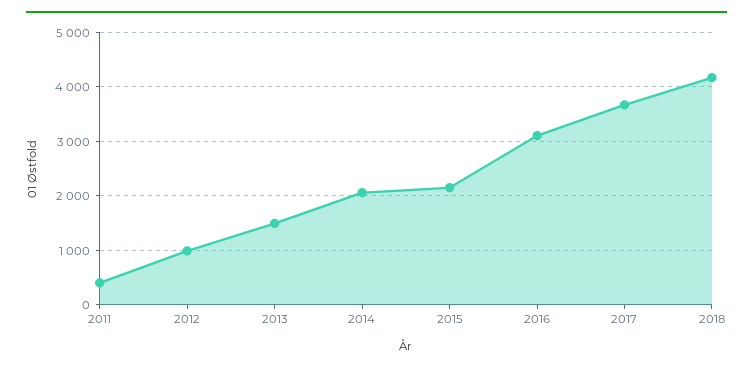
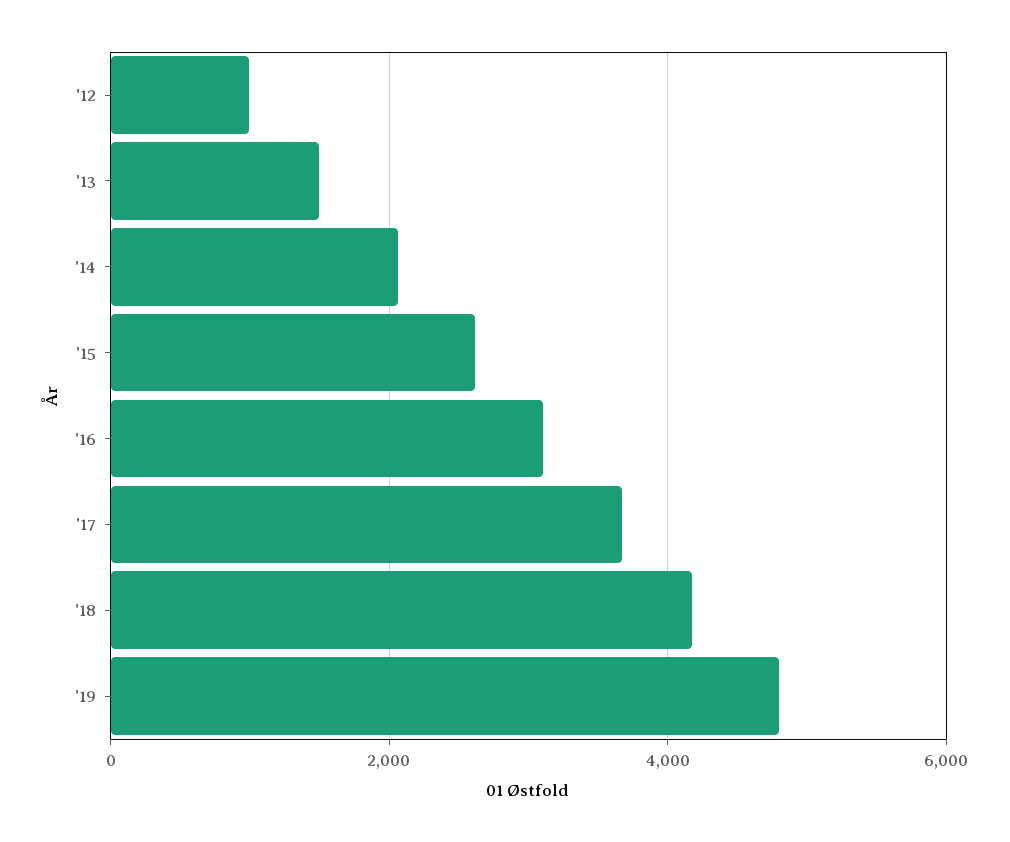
2011: 400 -> none
2015: 2200 -> 2600
'19: none -> 4800

